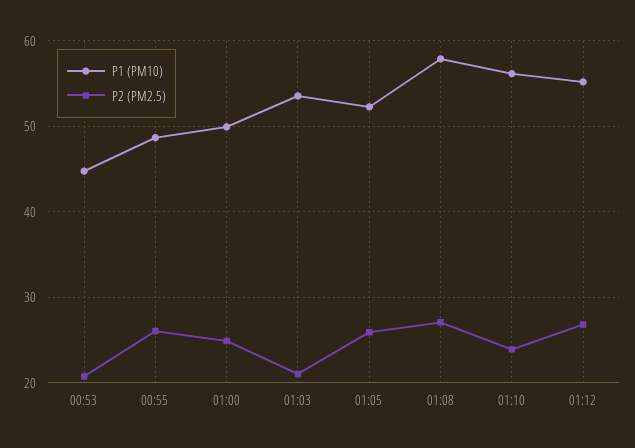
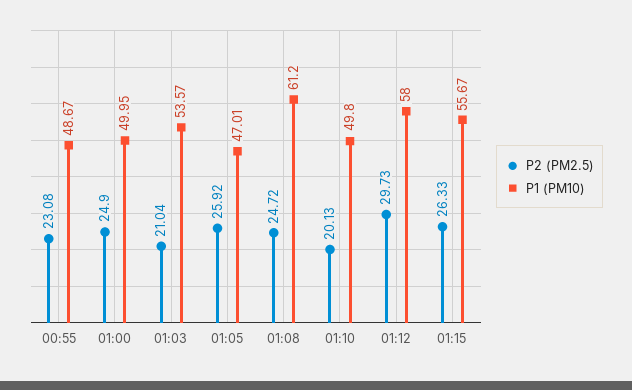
P1 (PM10), 00:53: 45 -> none
P2 (PM2.5), 00:53: 21 -> none
P2 (PM2.5), 00:55: 26 -> 23.08
P1 (PM10), 01:05: 52 -> 47.01
P1 (PM10), 01:08: 58 -> 61.2
P2 (PM2.5), 01:08: 27 -> 24.72
P1 (PM10), 01:10: 56 -> 49.8
P2 (PM2.5), 01:10: 24 -> 20.13
P1 (PM10), 01:12: 55 -> 58
P2 (PM2.5), 01:12: 27 -> 29.73
P2 (PM2.5), 01:15: none -> 26.33
P1 (PM10), 01:15: none -> 55.67

